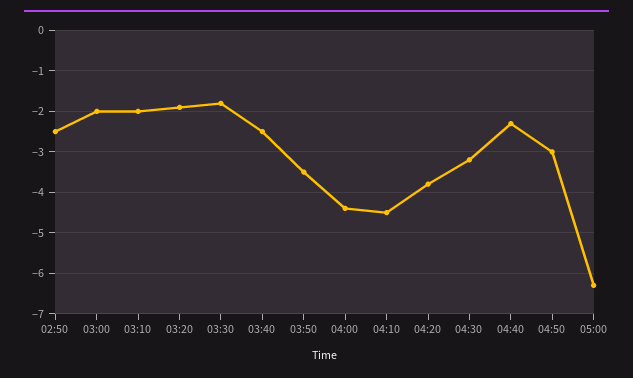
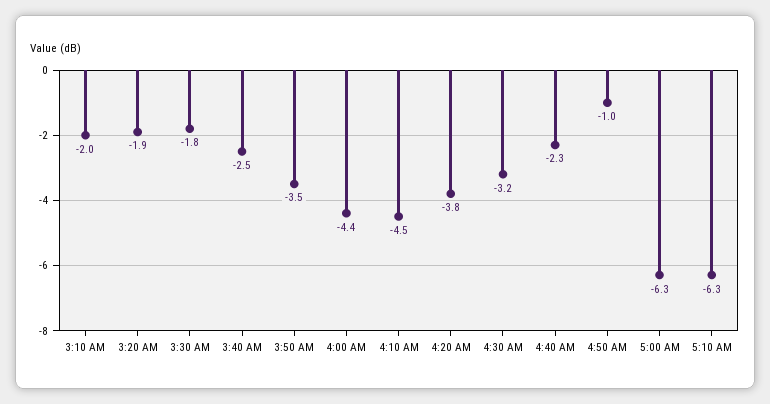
02:50: -2.5 -> none
03:00: -2 -> none
04:50: -3 -> -1
5:10 AM: none -> -6.3

